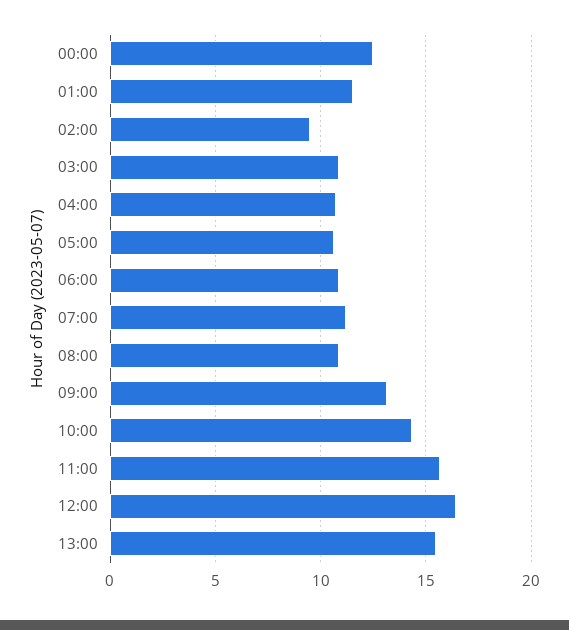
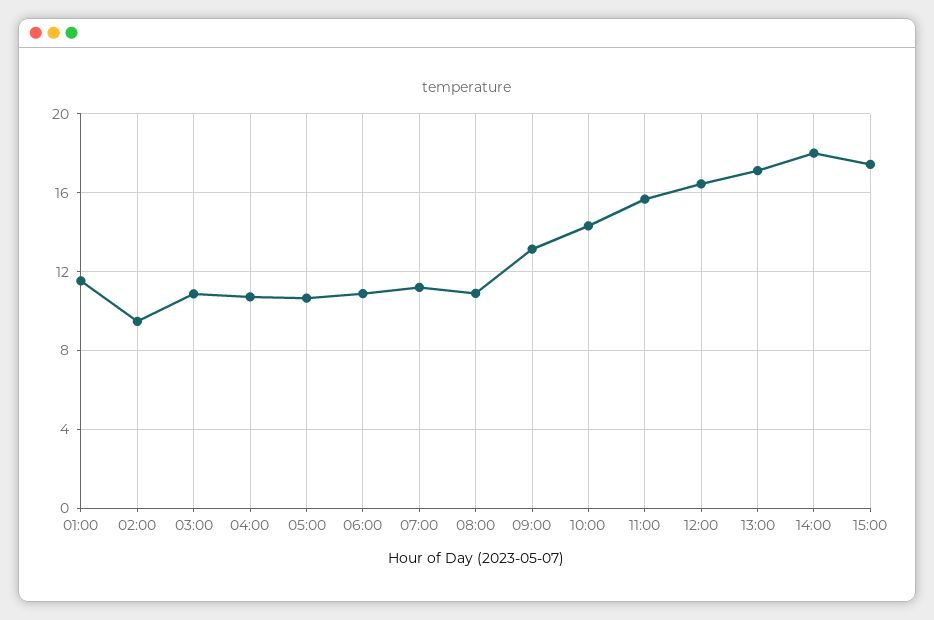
00:00: 12.5 -> none
13:00: 15.5 -> 17
14:00: none -> 18
15:00: none -> 17.5

